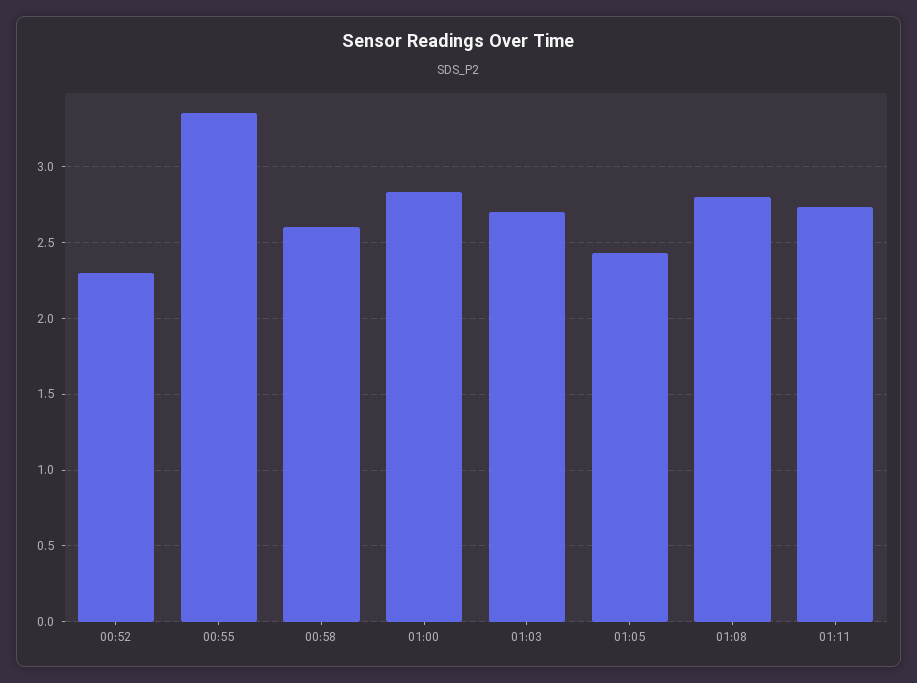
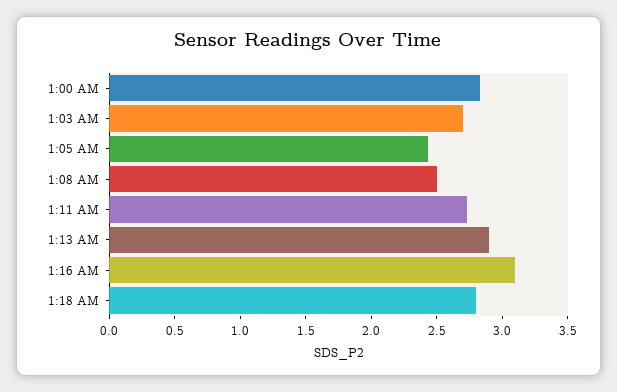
00:52: 2.3 -> none
00:55: 3.35 -> none
00:58: 2.6 -> none
01:08: 2.8 -> 2.5
1:13 AM: none -> 2.9
1:16 AM: none -> 3.1
1:18 AM: none -> 2.8

